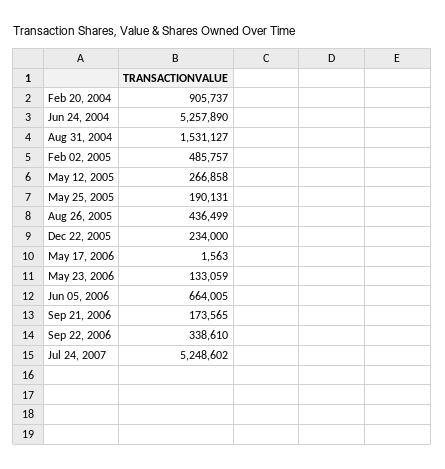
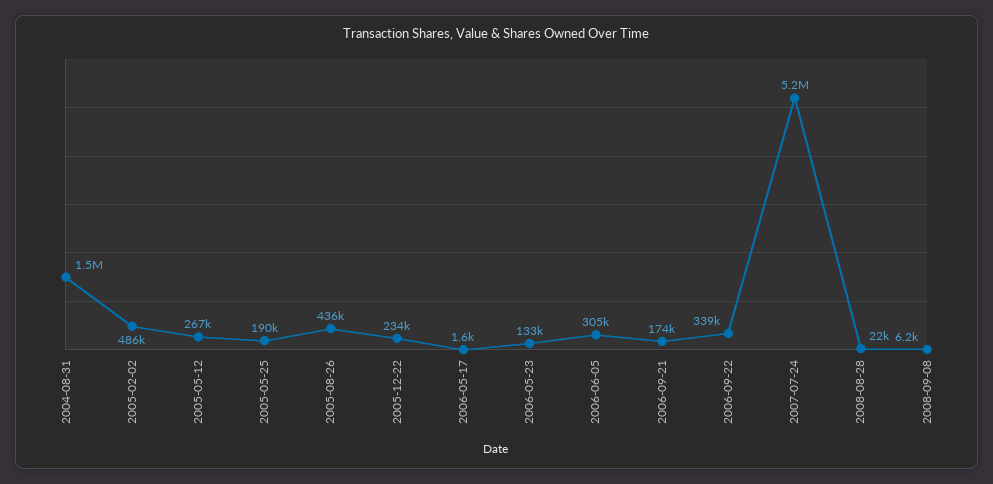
Feb 20, 2004: 905737 -> none
Jun 24, 2004: 5257890 -> none
Jun 05, 2006: 664005 -> 305000
2008-08-28: none -> 22000
2008-09-08: none -> 6200

